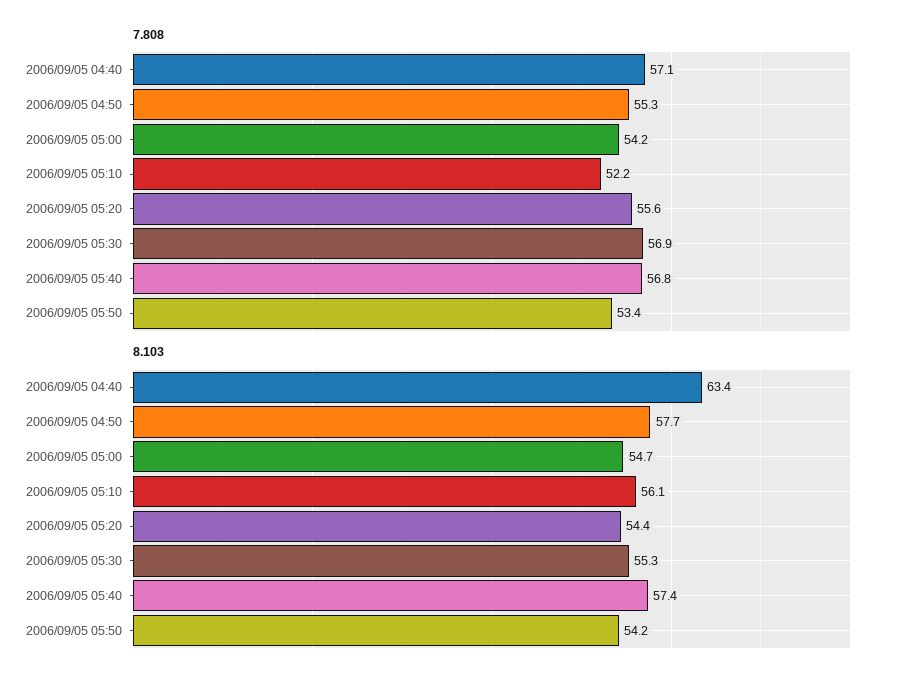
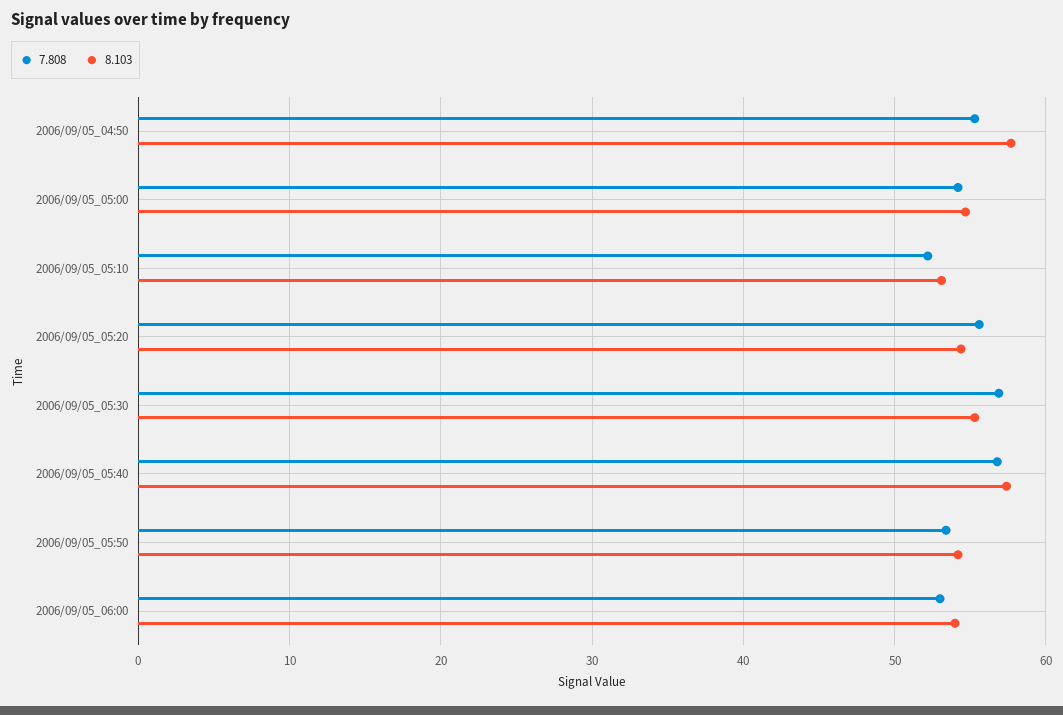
7.808, 2006/09/05 04:40: 57.1 -> none
8.103, 2006/09/05 04:40: 63.4 -> none
8.103, 2006/09/05 05:10: 56.1 -> 53
7.808, 2006/09/05_06:00: none -> 53
8.103, 2006/09/05_06:00: none -> 54

